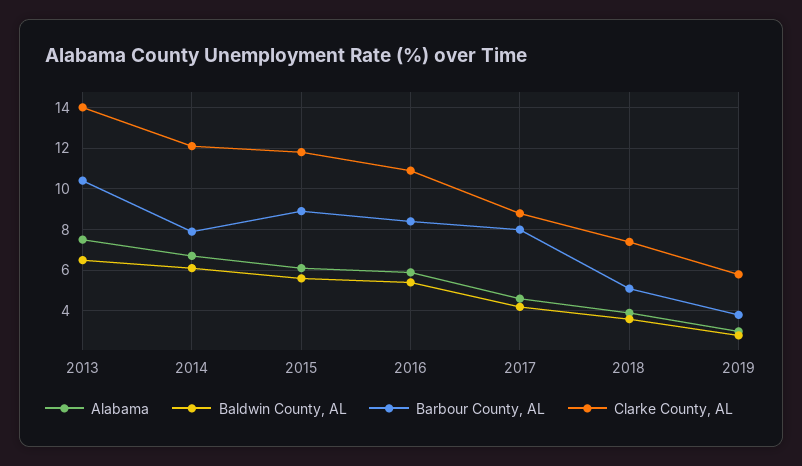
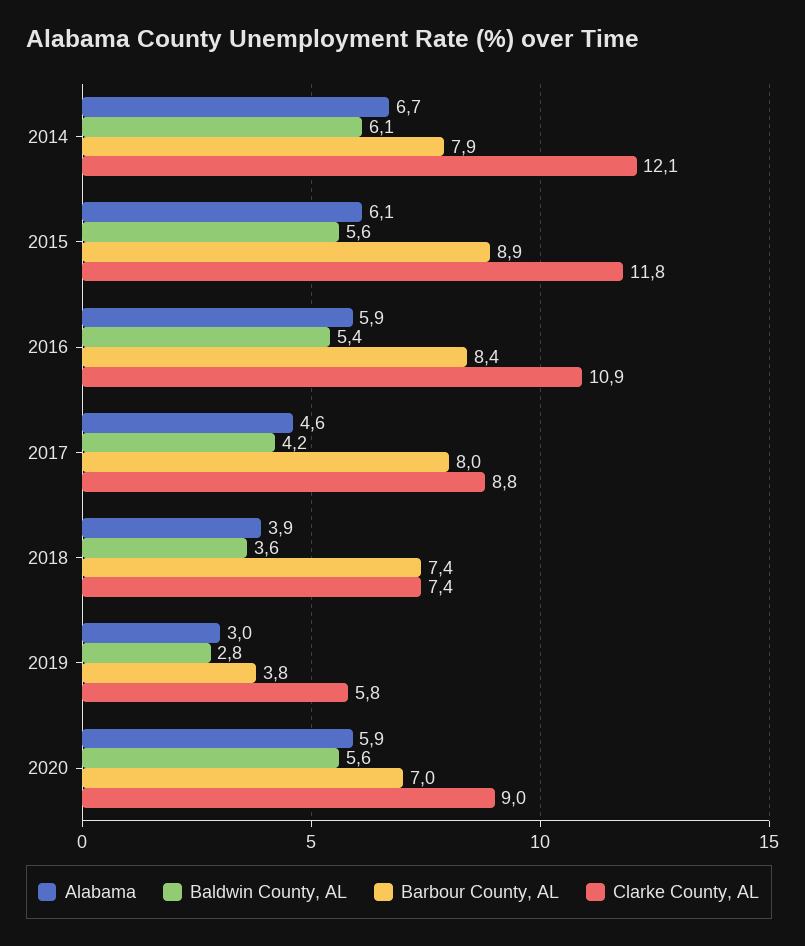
Alabama, 2013: 7.5 -> none
Baldwin County, AL, 2013: 6.5 -> none
Barbour County, AL, 2013: 10.5 -> none
Clarke County, AL, 2013: 14 -> none
Barbour County, AL, 2018: 5 -> 7.4
Alabama, 2020: none -> 5.9
Baldwin County, AL, 2020: none -> 5.6
Barbour County, AL, 2020: none -> 7
Clarke County, AL, 2020: none -> 9

